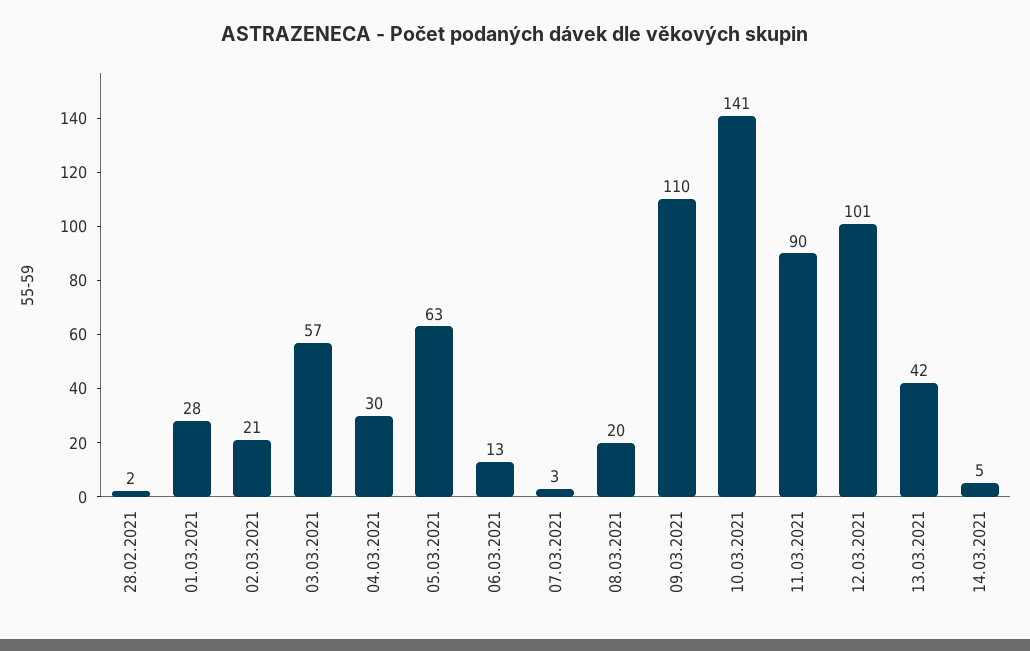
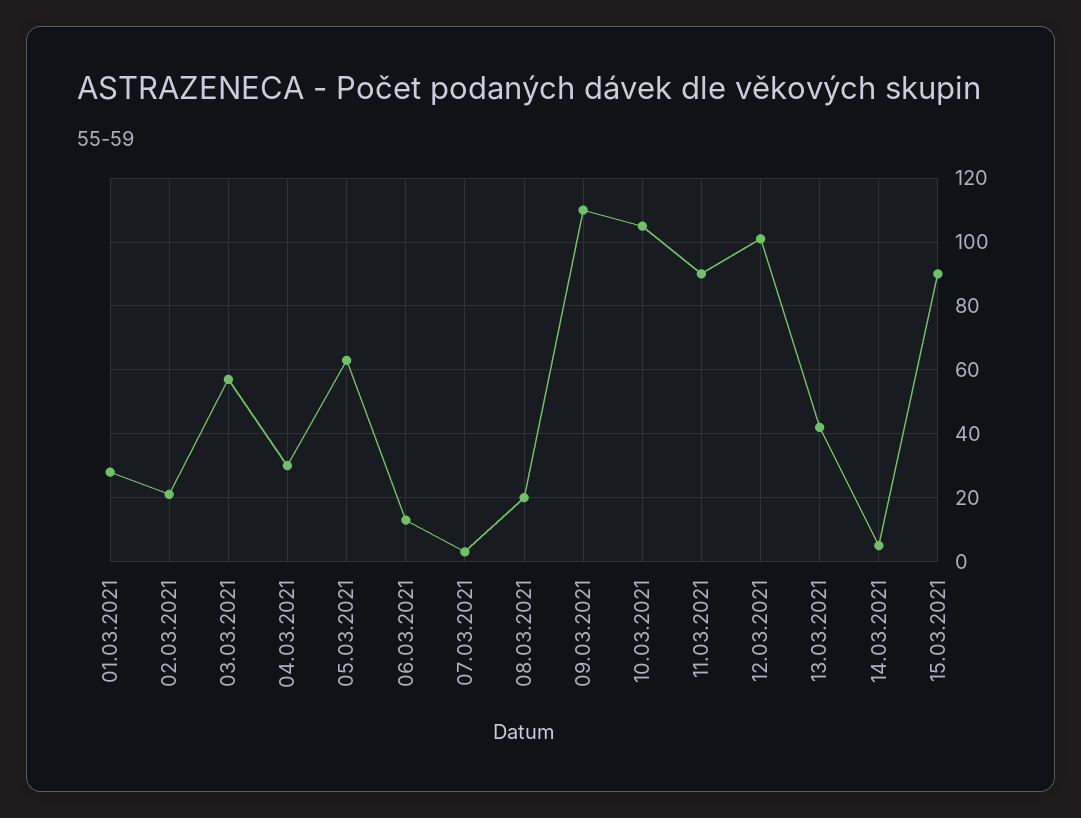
28.02.2021: 2 -> none
10.03.2021: 141 -> 105
15.03.2021: none -> 90

